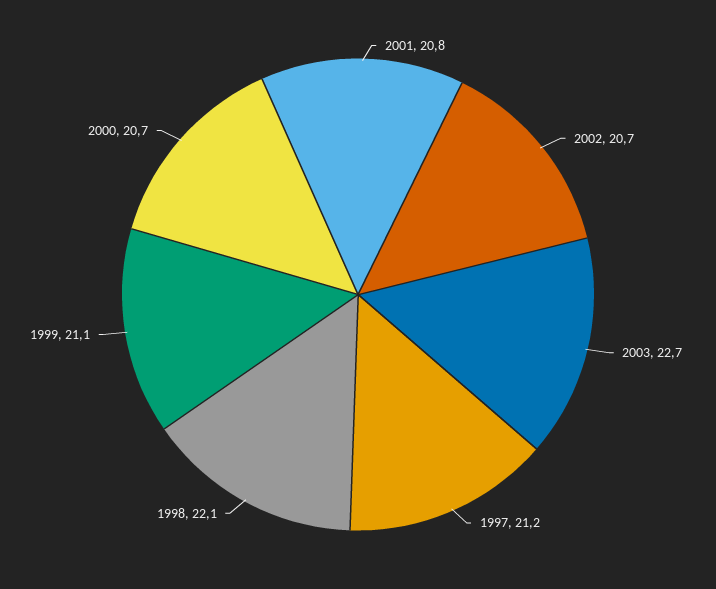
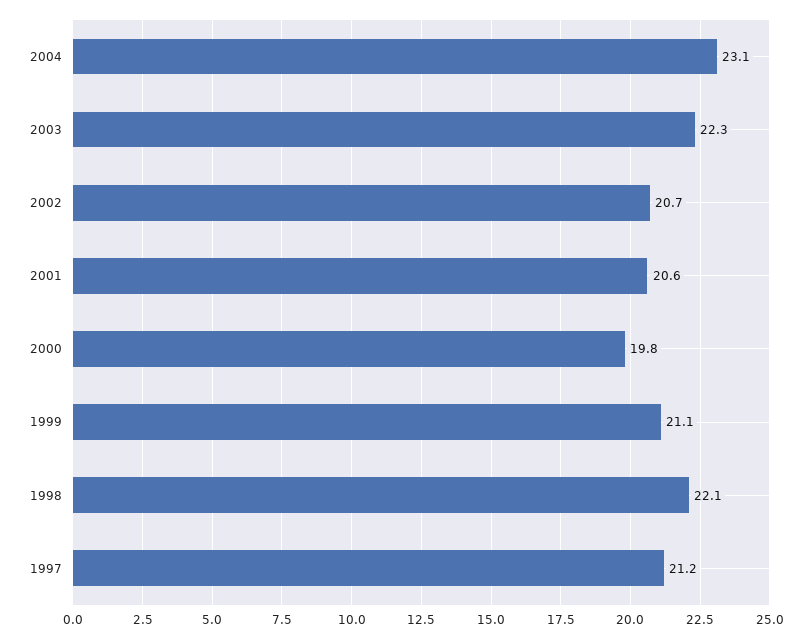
2001: 20.8 -> 20.6
2003: 22.7 -> 22.3
2000: 20.7 -> 19.8
2004: none -> 23.1

